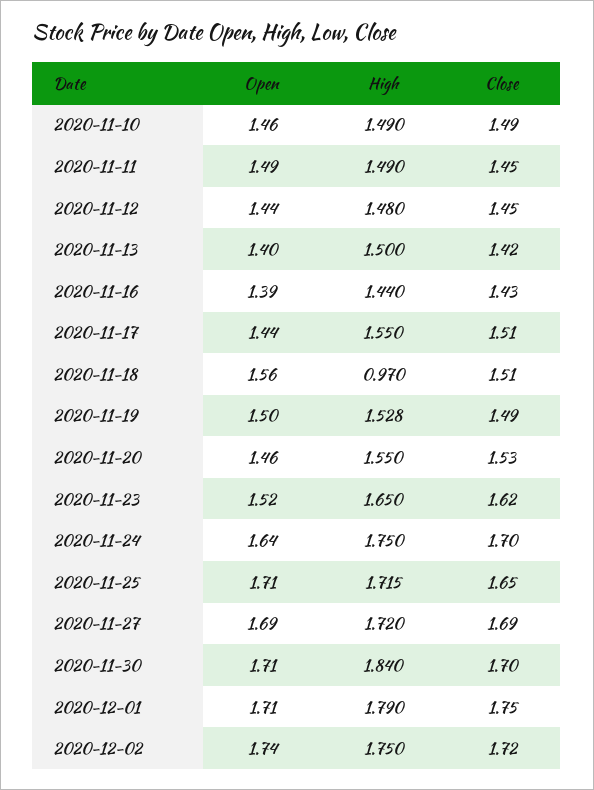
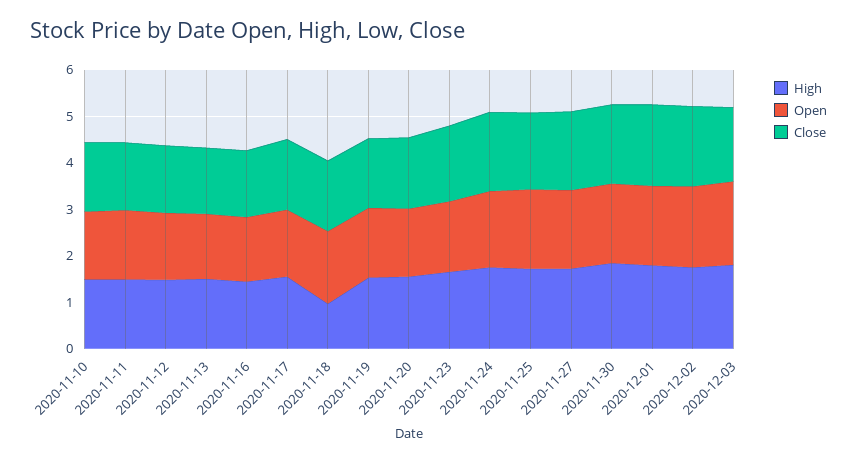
High, 2020-12-03: none -> 1.8
Open, 2020-12-03: none -> 1.8
Close, 2020-12-03: none -> 1.6

